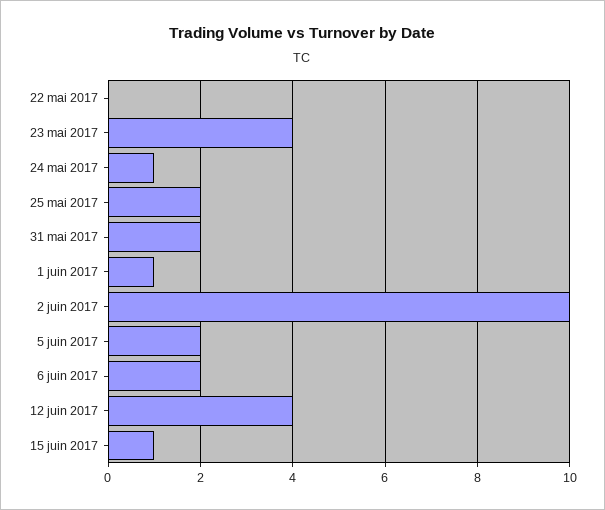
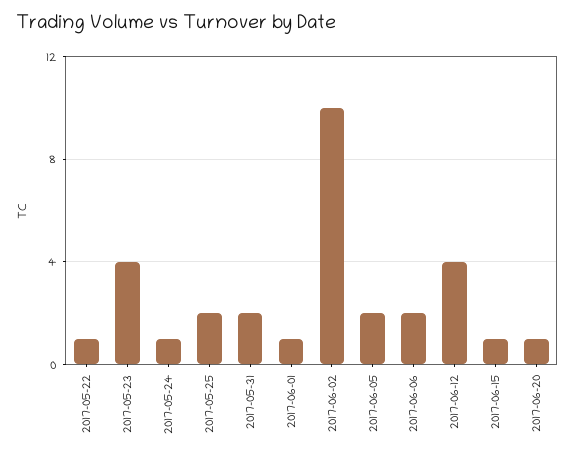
22 mai 2017: 0 -> 1
2017-06-20: none -> 1

